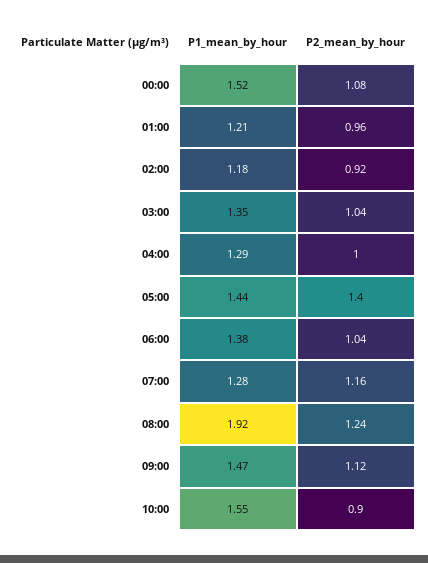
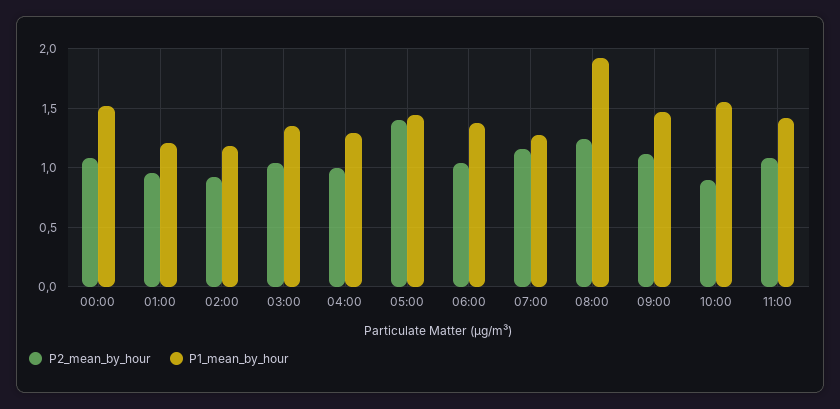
P2_mean_by_hour, 11:00: none -> 1.1
P1_mean_by_hour, 11:00: none -> 1.4

